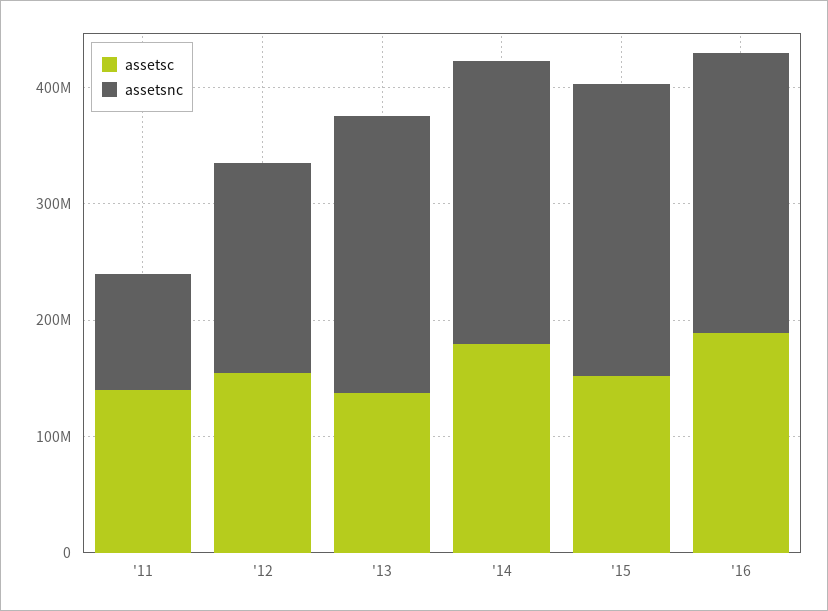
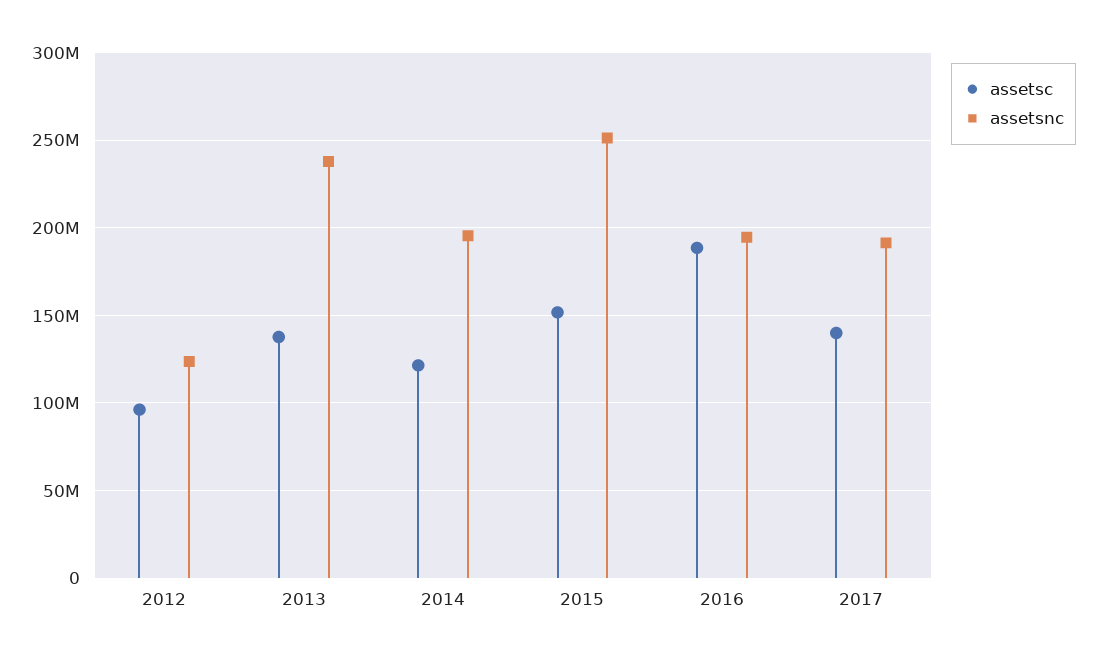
assetsc, '11: 140000000 -> none
assetsnc, '11: 100000000 -> none
assetsc, '12: 160000000 -> 95000000
assetsnc, '12: 180000000 -> 125000000
assetsc, '14: 180000000 -> 120000000
assetsnc, '14: 240000000 -> 195000000
assetsnc, '16: 240000000 -> 195000000
assetsc, 2017: none -> 140000000
assetsnc, 2017: none -> 190000000

